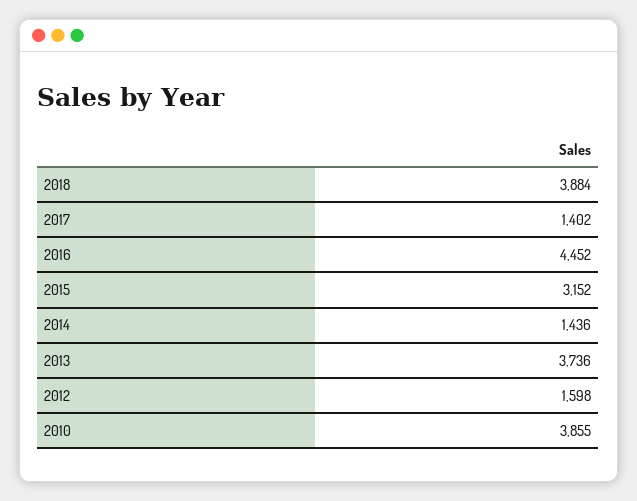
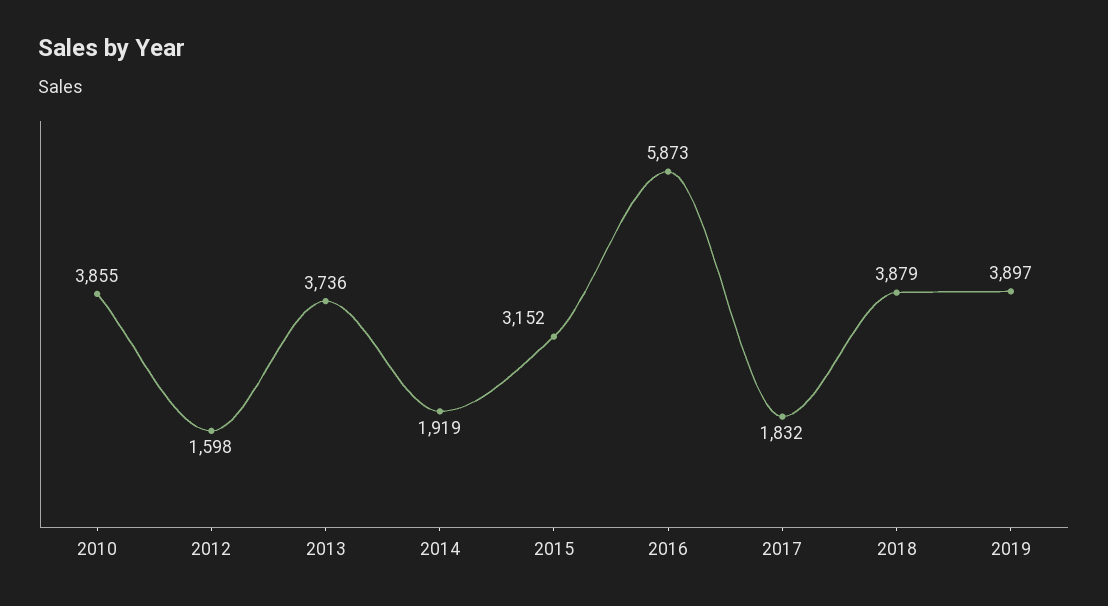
2018: 3884 -> 3879
2017: 1402 -> 1832
2016: 4452 -> 5873
2014: 1436 -> 1919
2019: none -> 3897

